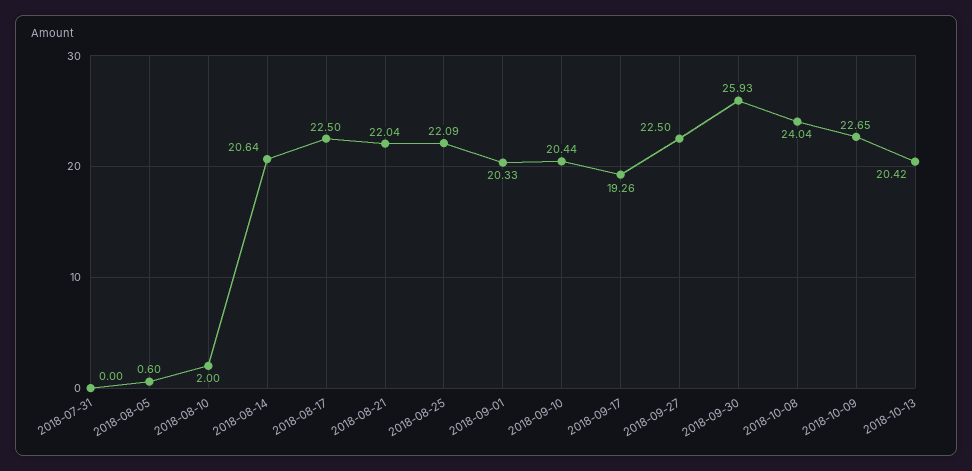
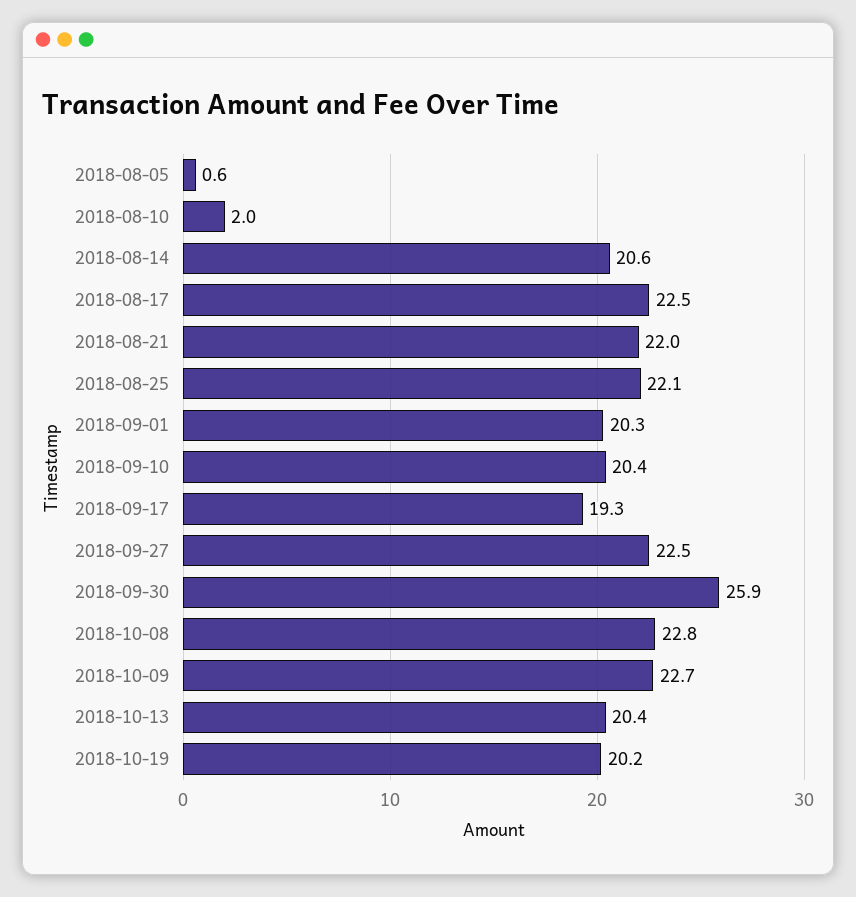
2018-07-31: 0 -> none
2018-10-08: 24.04 -> 22.8
2018-10-19: none -> 20.2

